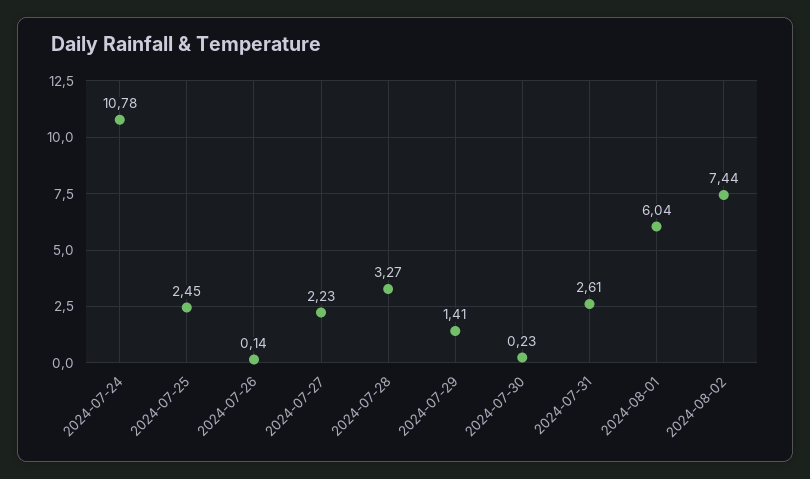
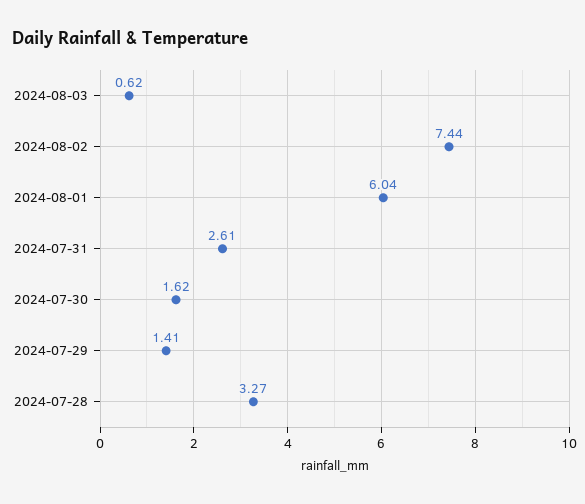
2024-07-24: 10.78 -> none
2024-07-25: 2.45 -> none
2024-07-26: 0.14 -> none
2024-07-27: 2.23 -> none
2024-07-30: 0.23 -> 1.62
2024-08-03: none -> 0.62

